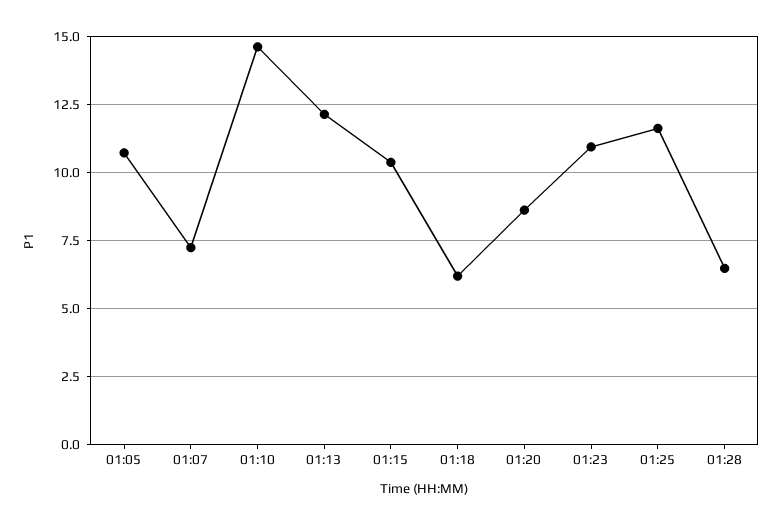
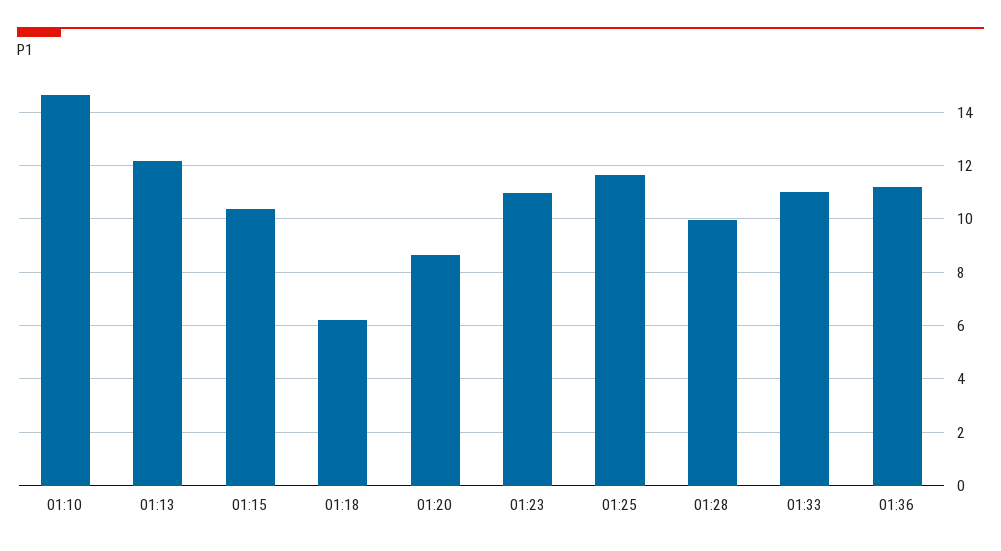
01:05: 10.75 -> none
01:07: 7.25 -> none
01:28: 6.5 -> 10
01:33: none -> 11
01:36: none -> 11.25

